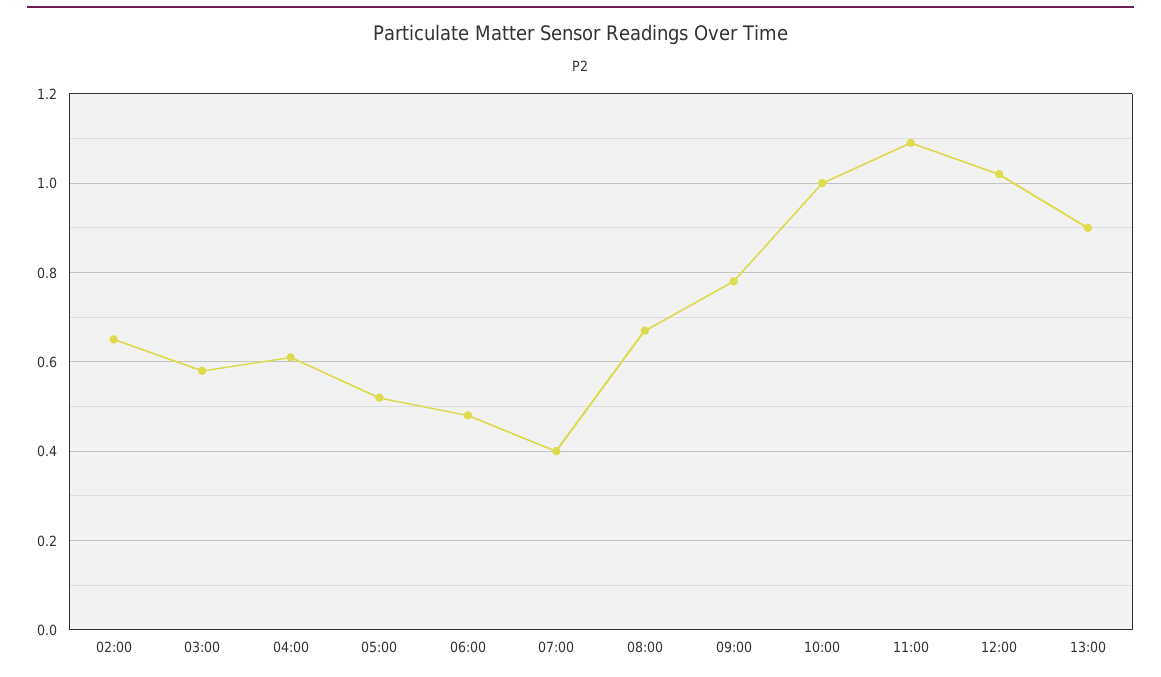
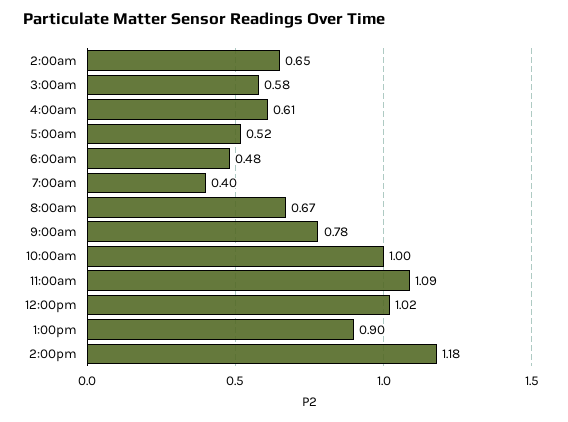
2:00pm: none -> 1.18

